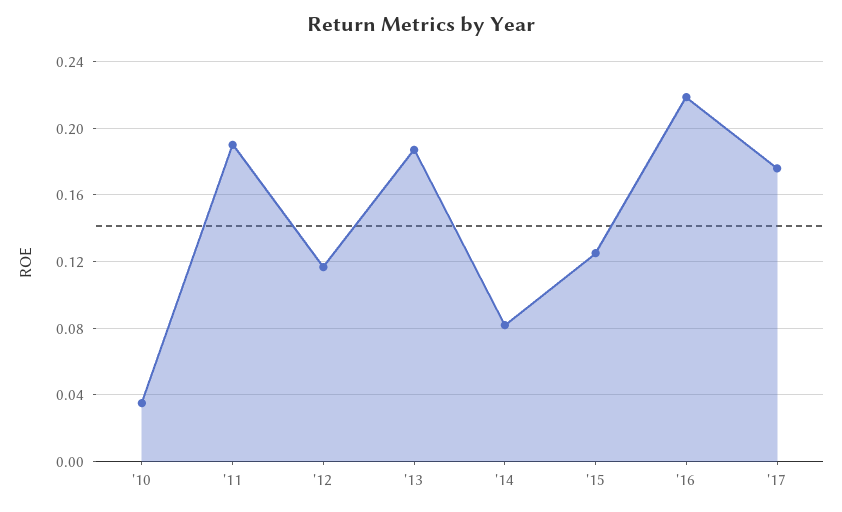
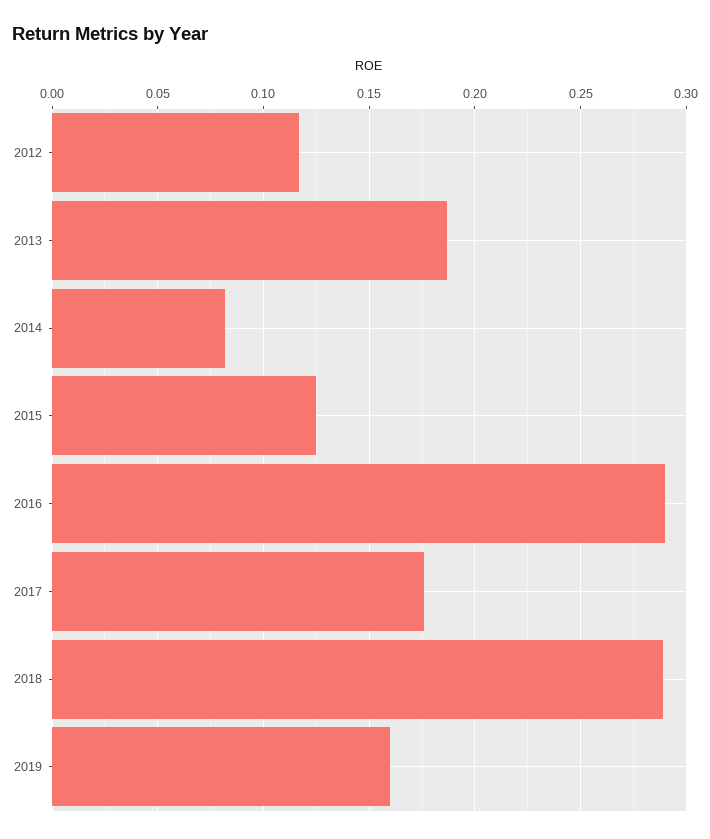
'10: 0.035 -> none
'11: 0.19 -> none
'16: 0.22 -> 0.29
2018: none -> 0.29
2019: none -> 0.16

